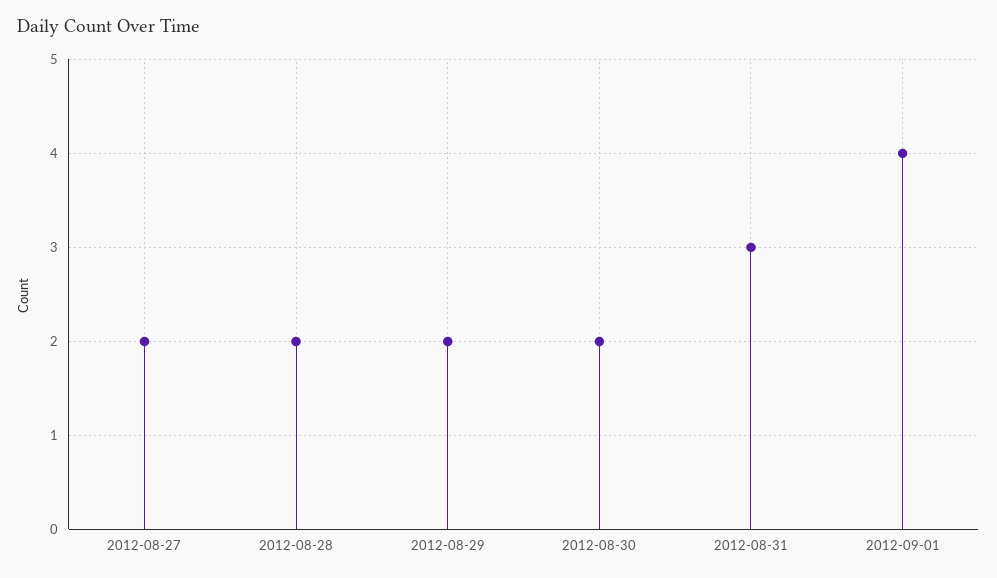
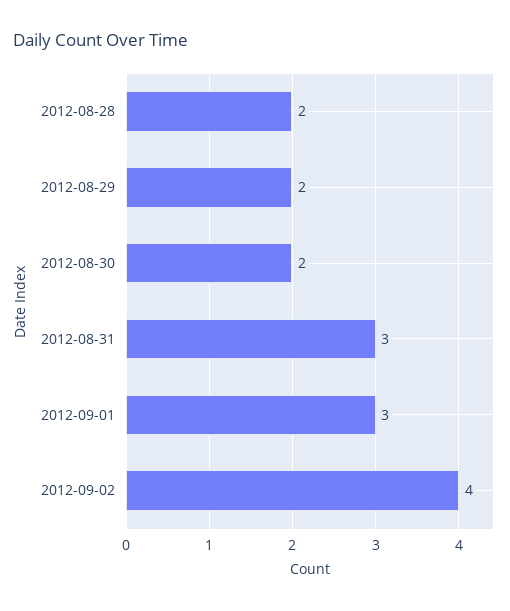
2012-08-27: 2 -> none
2012-09-01: 4 -> 3
2012-09-02: none -> 4

